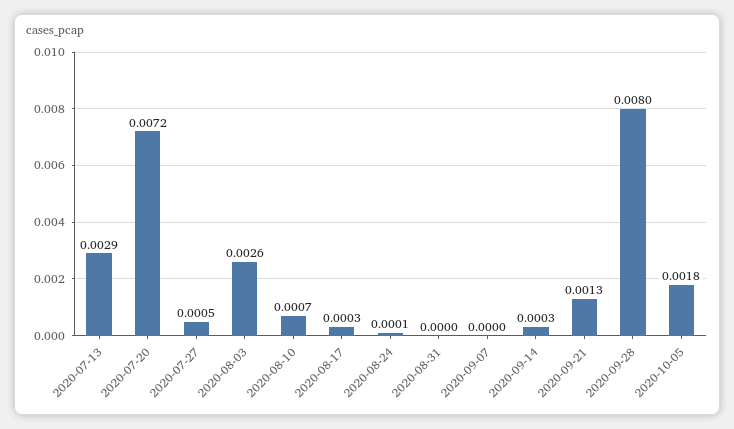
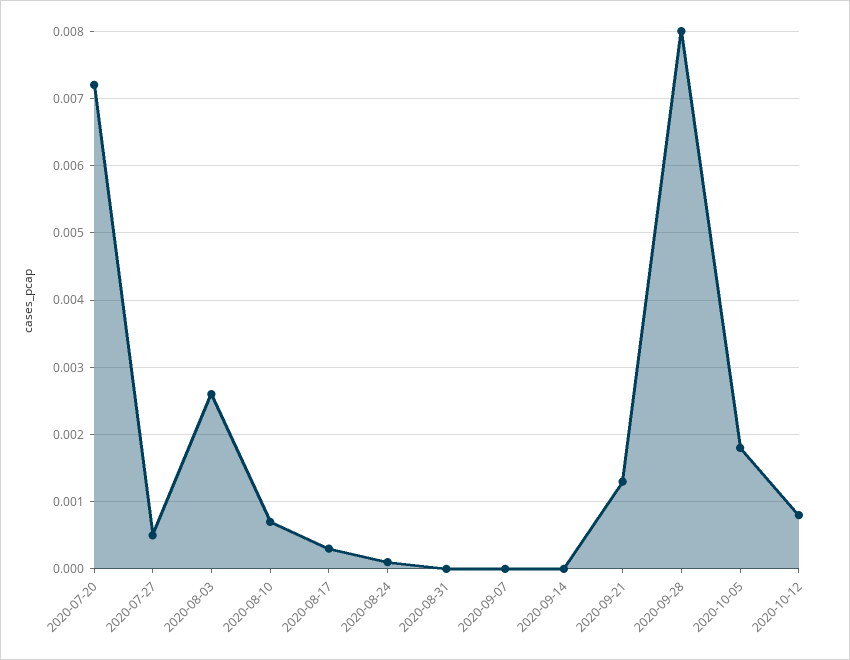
2020-07-13: 0.0029 -> none
2020-09-14: 0.0003 -> 0
2020-10-12: none -> 0.0008

